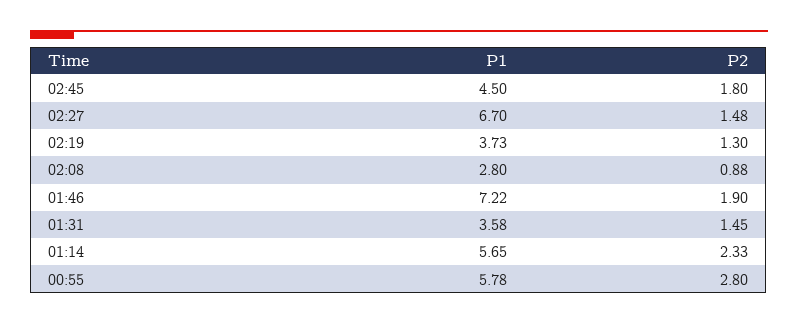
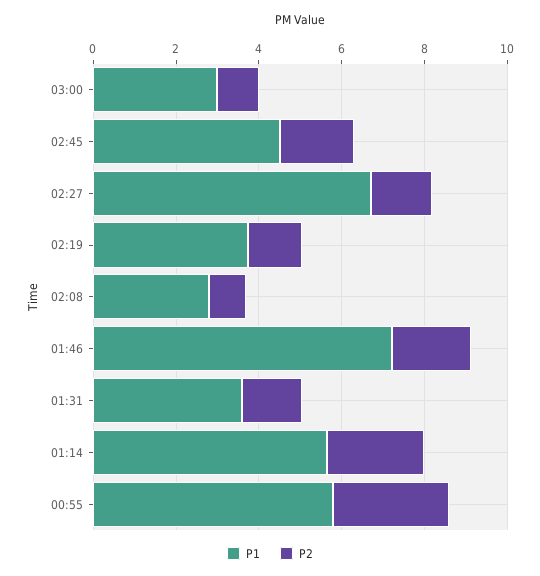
P1, 03:00: none -> 3
P2, 03:00: none -> 1

